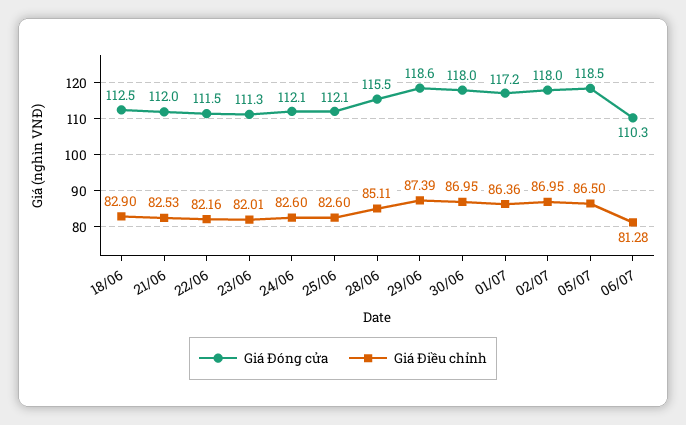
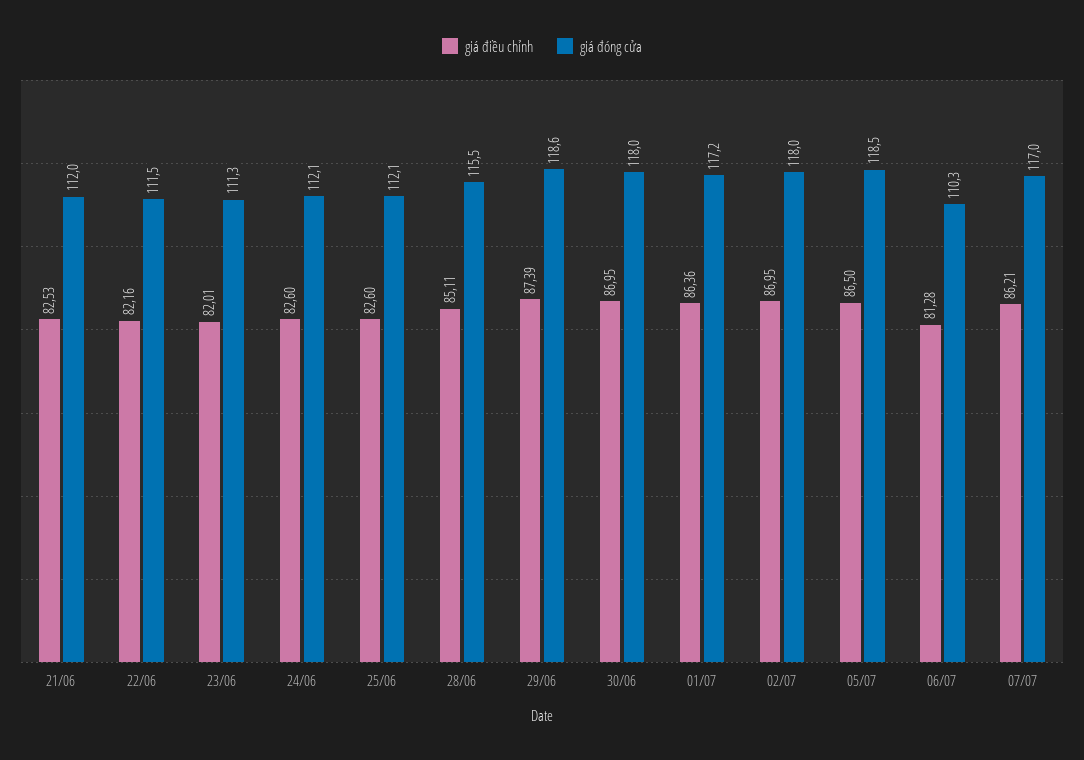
Giá Đóng cửa, 18/06: 112.5 -> none
Giá Điều chỉnh, 18/06: 82.9 -> none
Giá Điều chỉnh, 07/07: none -> 86.21
Giá Đóng cửa, 07/07: none -> 117

